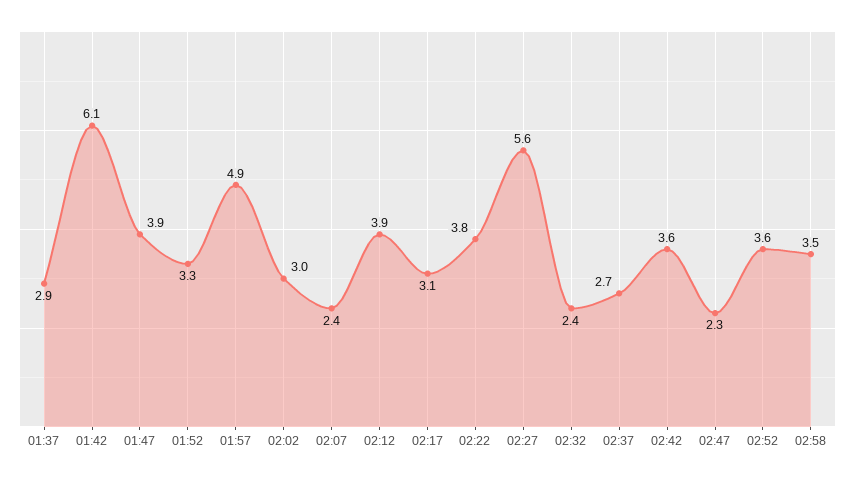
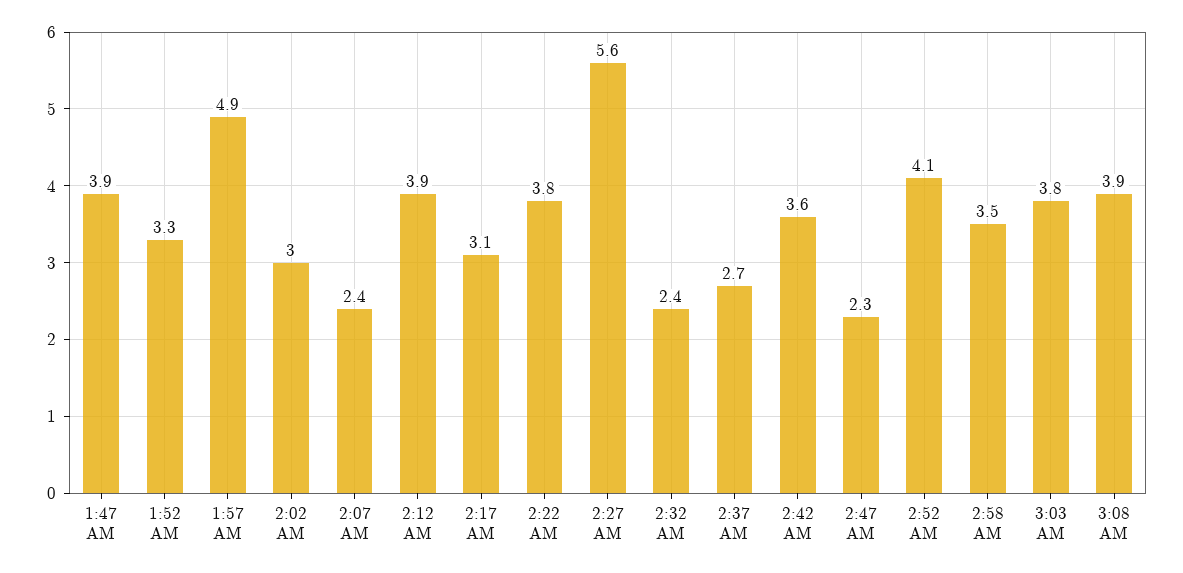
01:37: 2.9 -> none
01:42: 6.1 -> none
02:52: 3.6 -> 4.1
3:03 AM: none -> 3.8
3:08 AM: none -> 3.9

